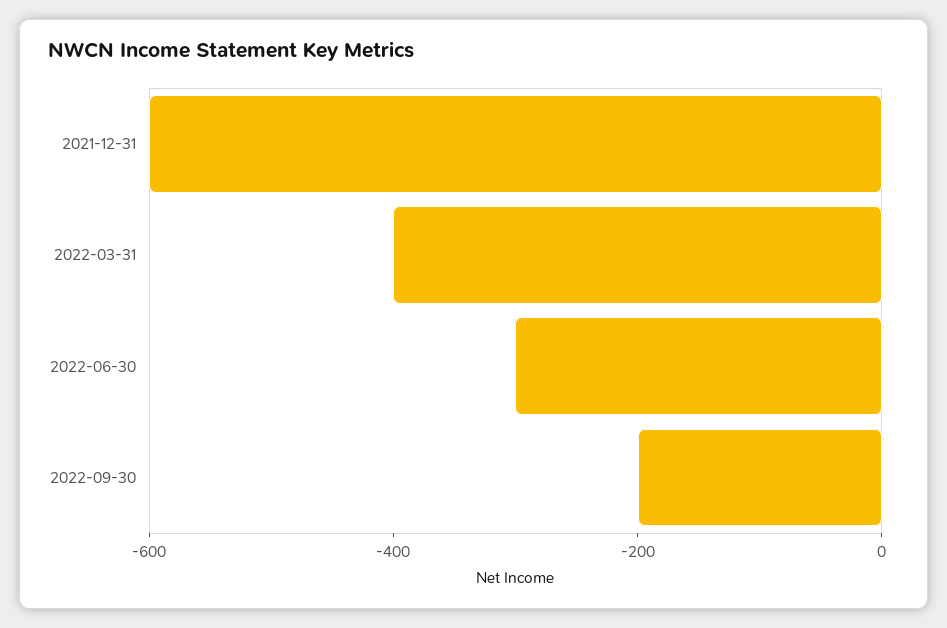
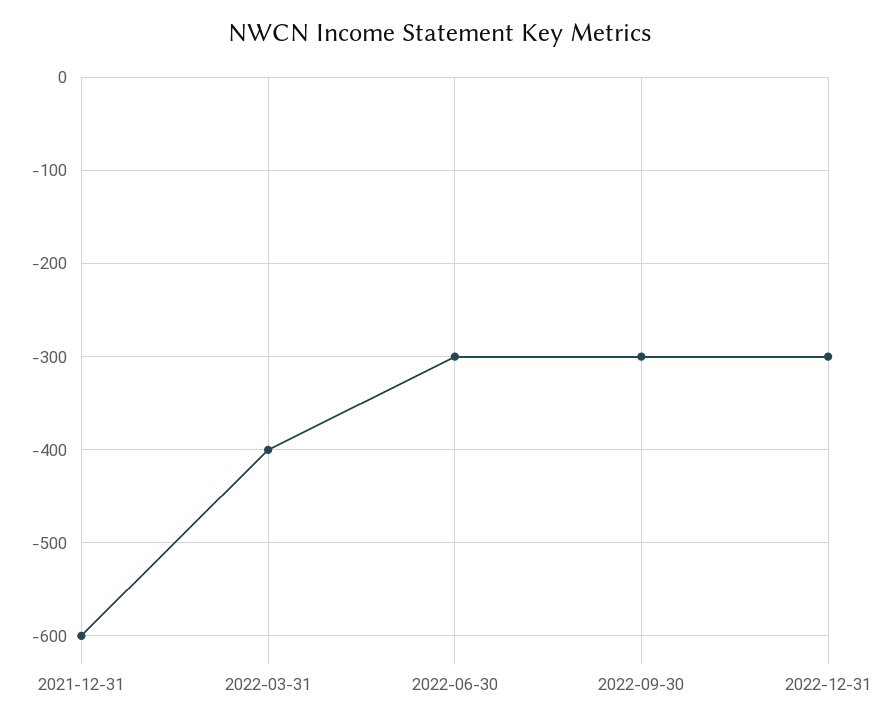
2022-09-30: -200 -> -300
2022-12-31: none -> -300

